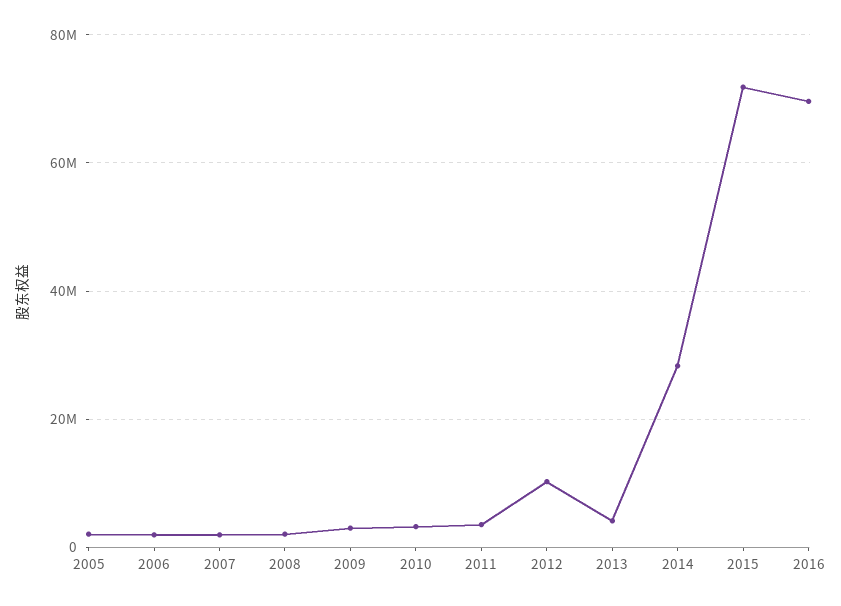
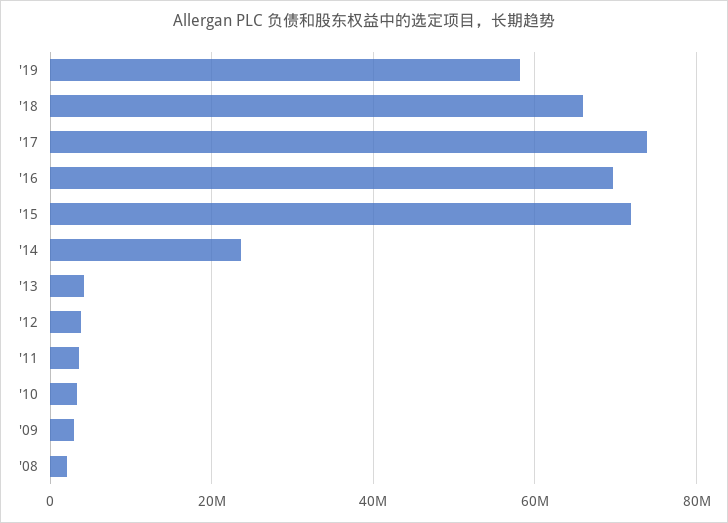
2005: 2000000 -> none
2006: 2000000 -> none
2007: 2000000 -> none
2012: 10000000 -> 4000000
2014: 28000000 -> 24000000
'19: none -> 58000000
'18: none -> 66000000
'17: none -> 74000000

